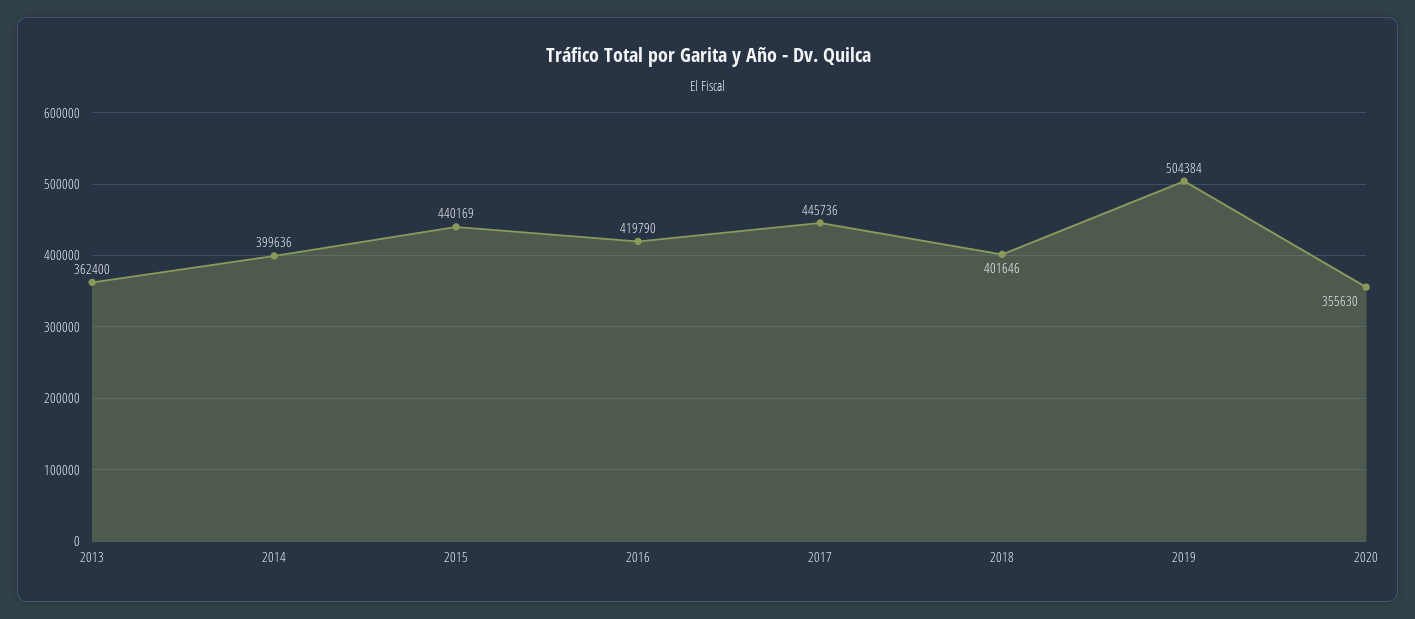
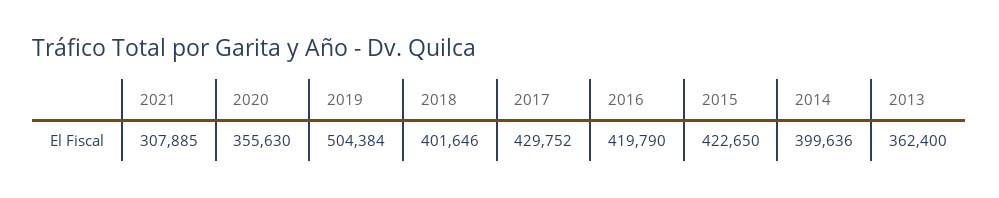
2015: 440169 -> 422650
2017: 445736 -> 429752
2021: none -> 307885

